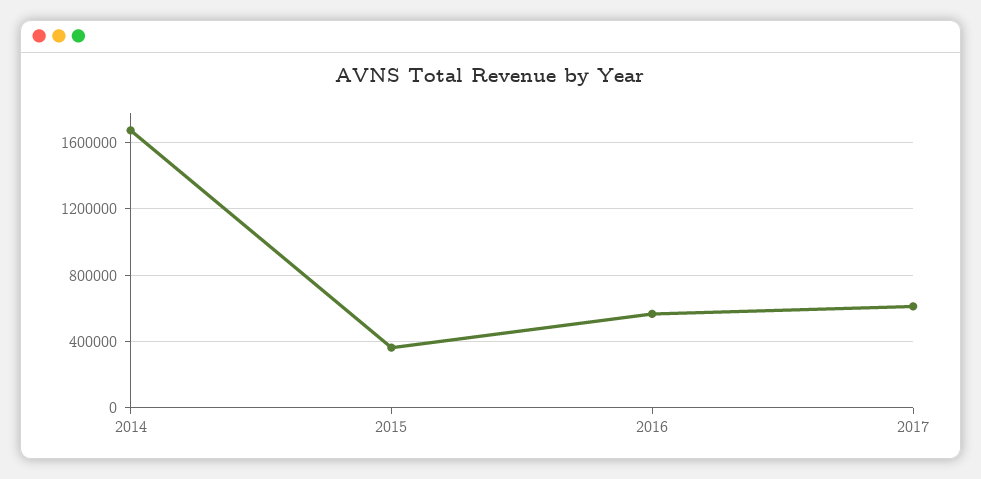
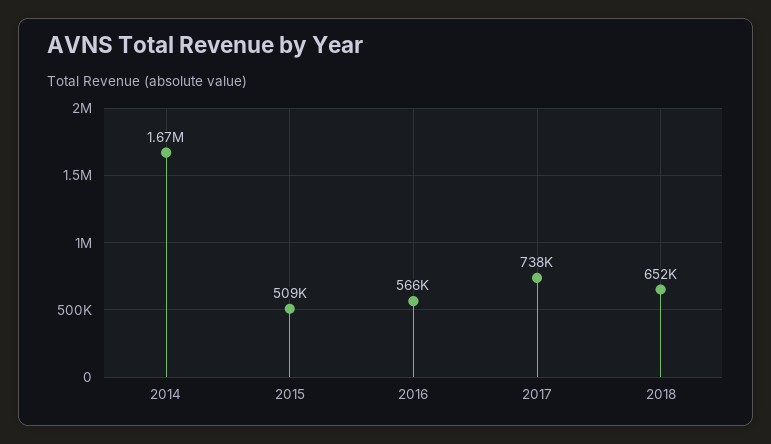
2015: 350000 -> 509000
2017: 600000 -> 738000
2018: none -> 652000

